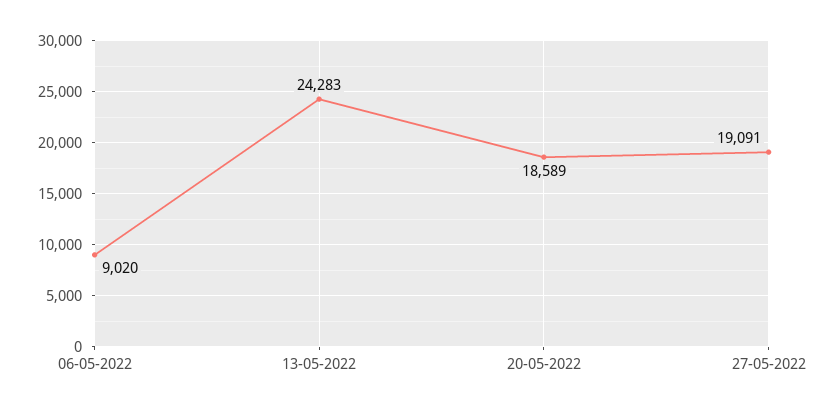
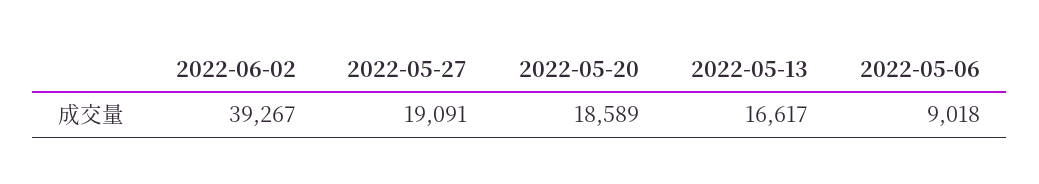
06-05-2022: 9020 -> 9018
13-05-2022: 24283 -> 16617
2022-06-02: none -> 39267

